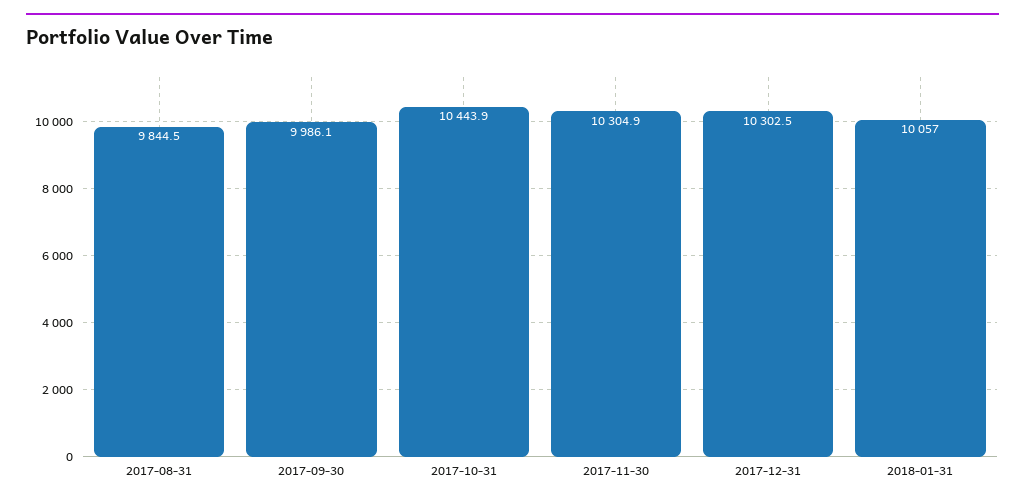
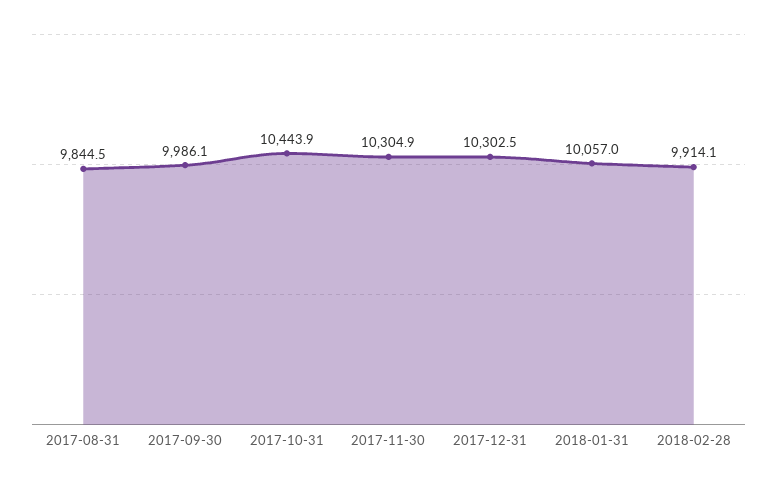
2018-02-28: none -> 9914.1

